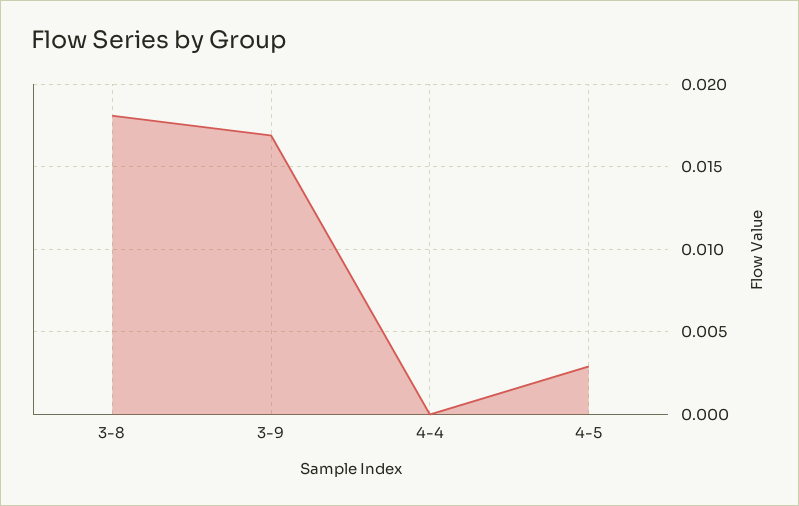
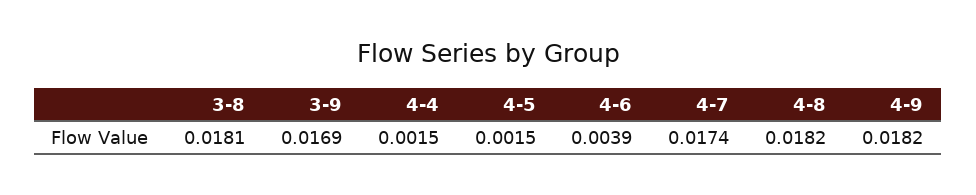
4-4: 0 -> 0.0015
4-5: 0.003 -> 0.0015
4-6: none -> 0.0039
4-7: none -> 0.0174
4-8: none -> 0.0182
4-9: none -> 0.0182

